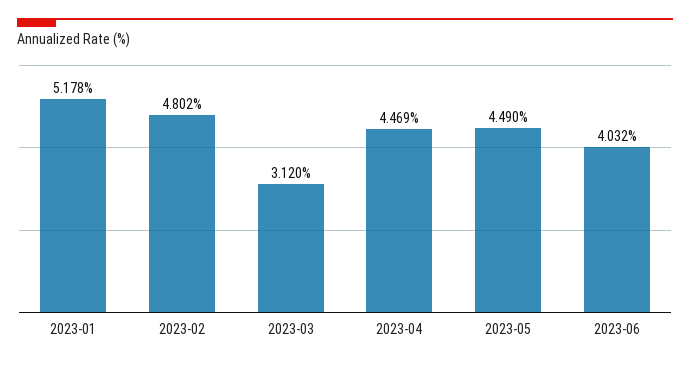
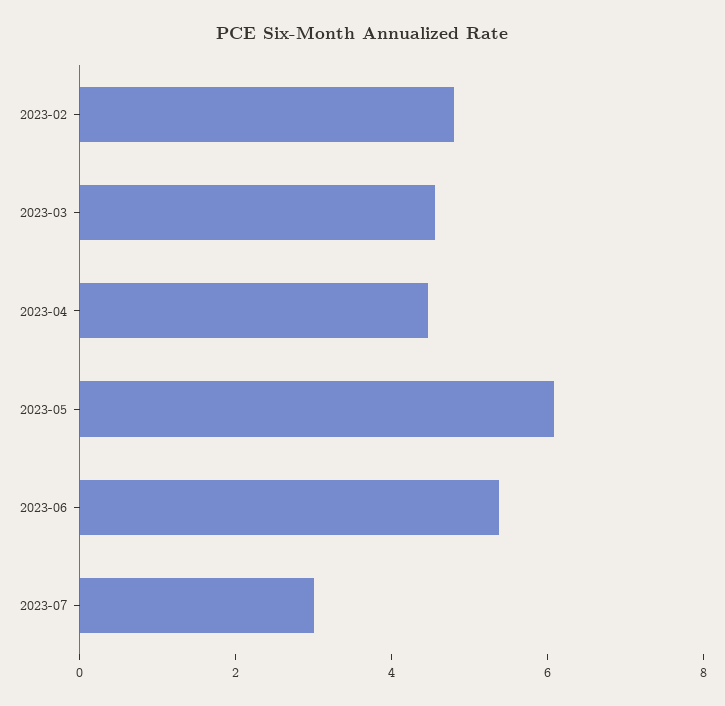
2023-01: 5.178 -> none
2023-03: 3.12 -> 4.5
2023-05: 4.49 -> 6
2023-06: 4.032 -> 5.5
2023-07: none -> 3

